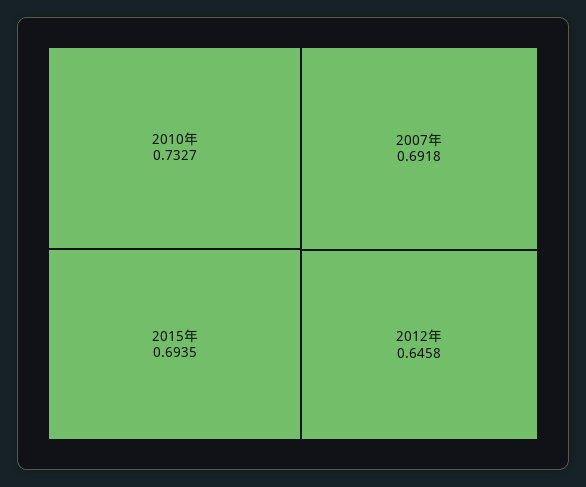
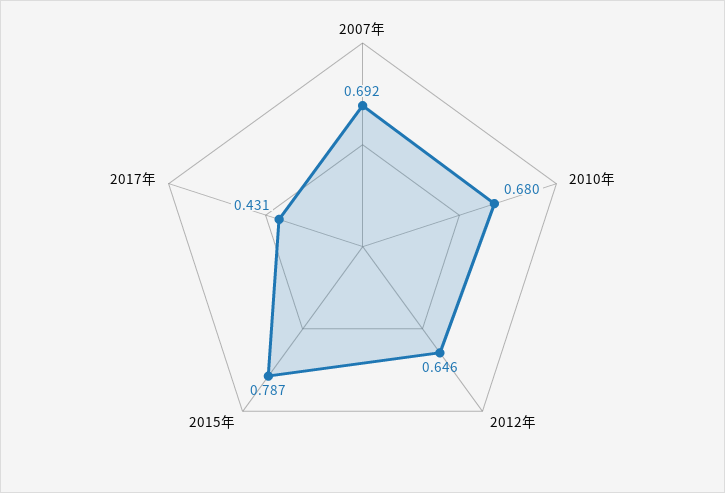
2010年: 0.7327 -> 0.68
2015年: 0.6935 -> 0.787
2017年: none -> 0.431

